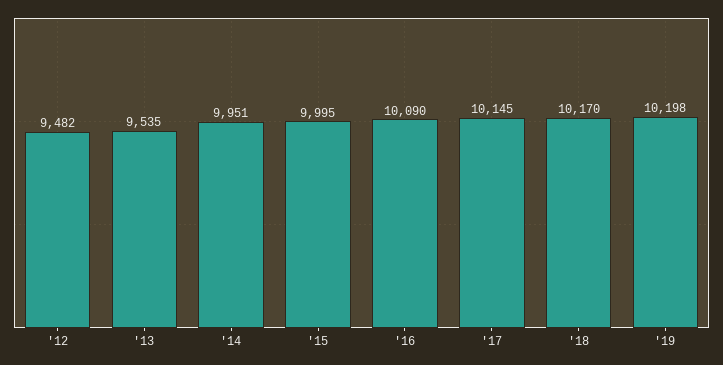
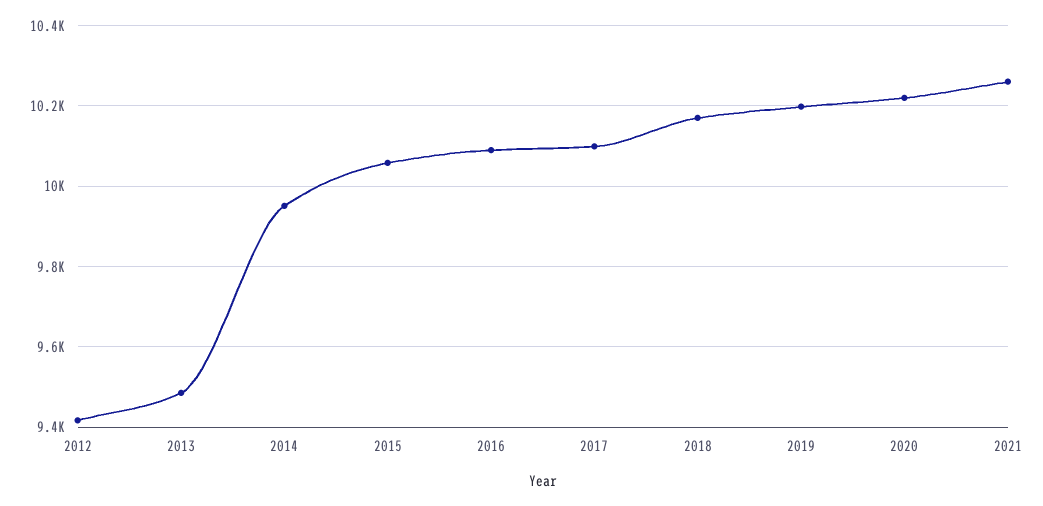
'12: 9482 -> 9420
'13: 9535 -> 9480
'15: 9995 -> 10060
'17: 10145 -> 10100
2020: none -> 10220
2021: none -> 10260

